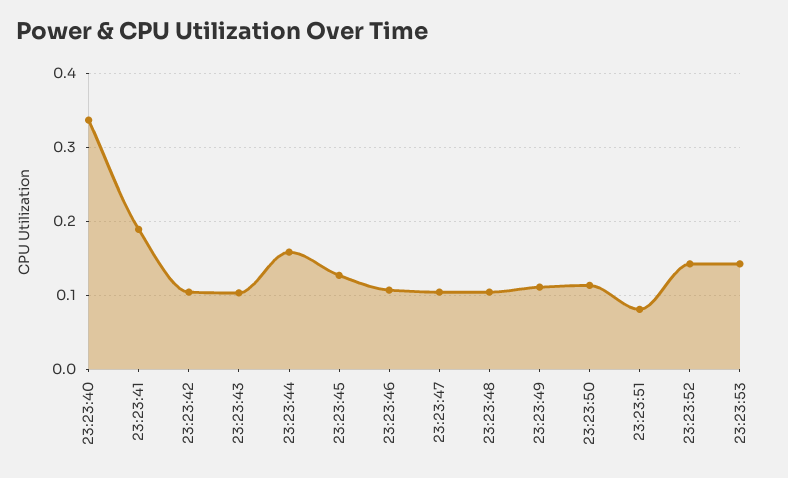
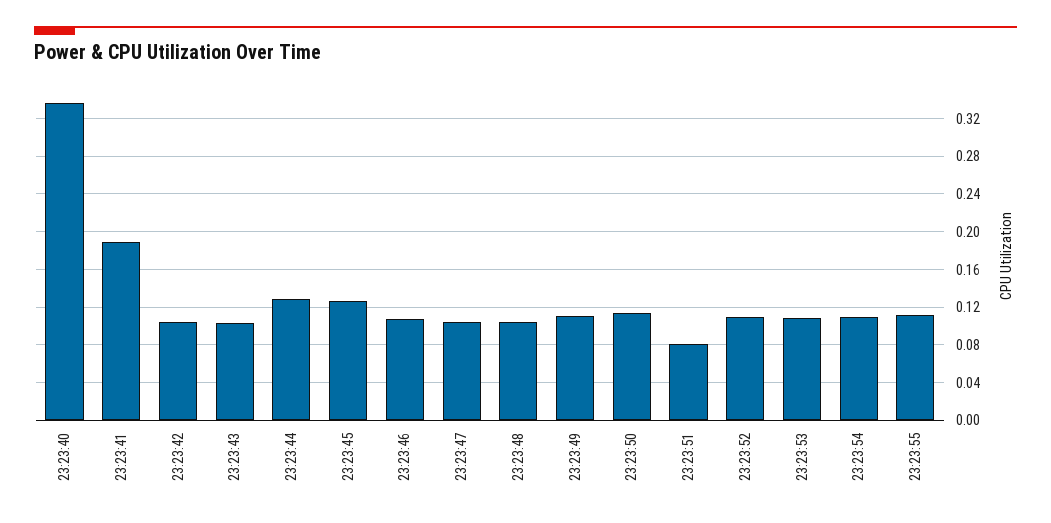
23:23:44: 0.16 -> 0.13
23:23:52: 0.14 -> 0.11
23:23:53: 0.14 -> 0.11
23:23:54: none -> 0.11
23:23:55: none -> 0.11

